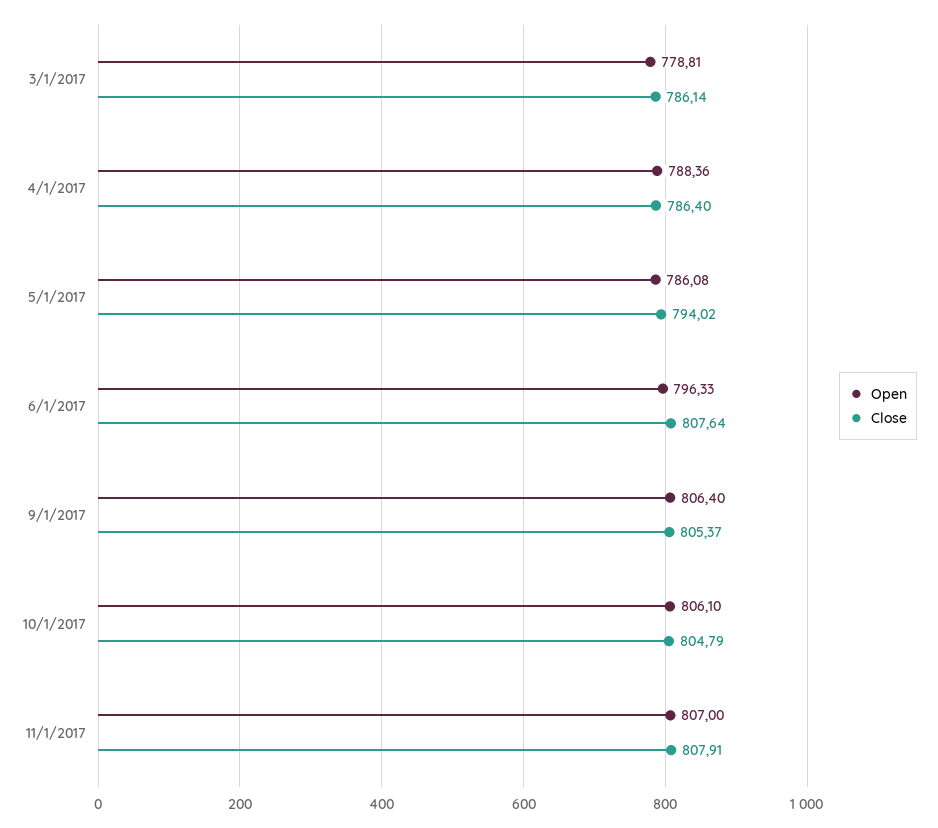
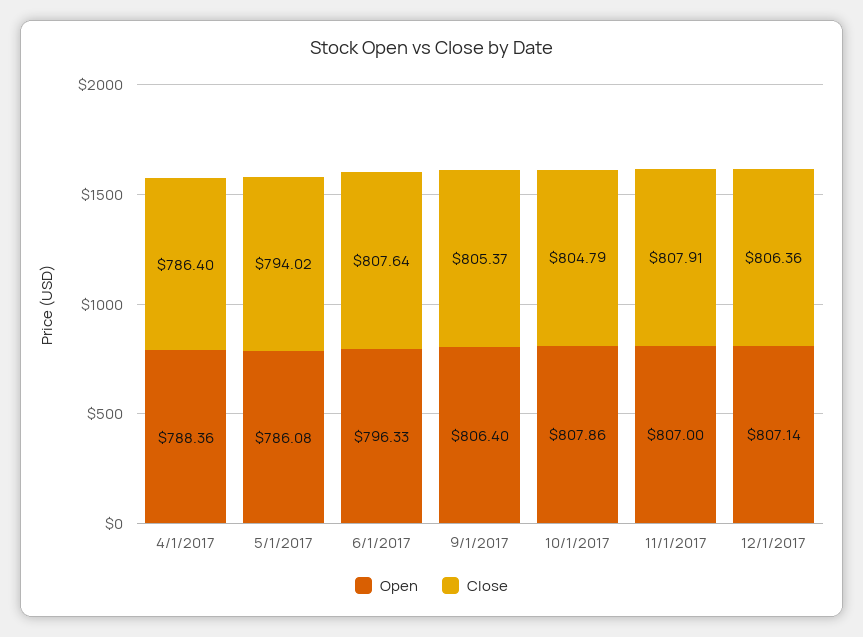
Open, 3/1/2017: 778.81 -> none
Close, 3/1/2017: 786.14 -> none
Open, 10/1/2017: 806.1 -> 807.86
Open, 12/1/2017: none -> 807.14
Close, 12/1/2017: none -> 806.36

